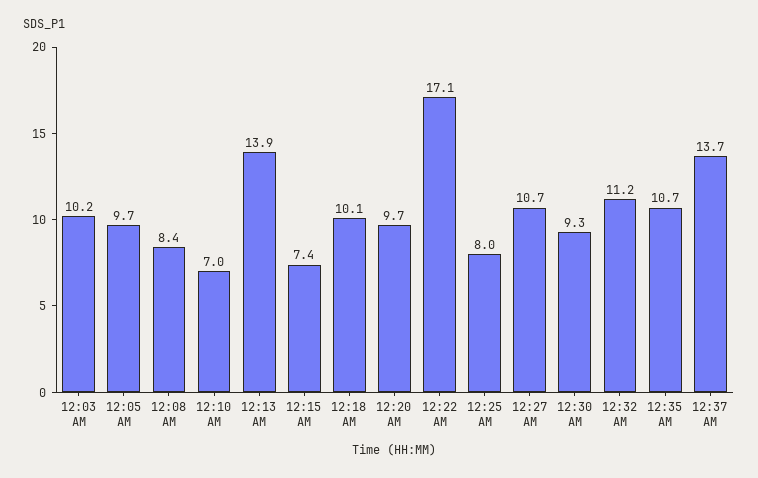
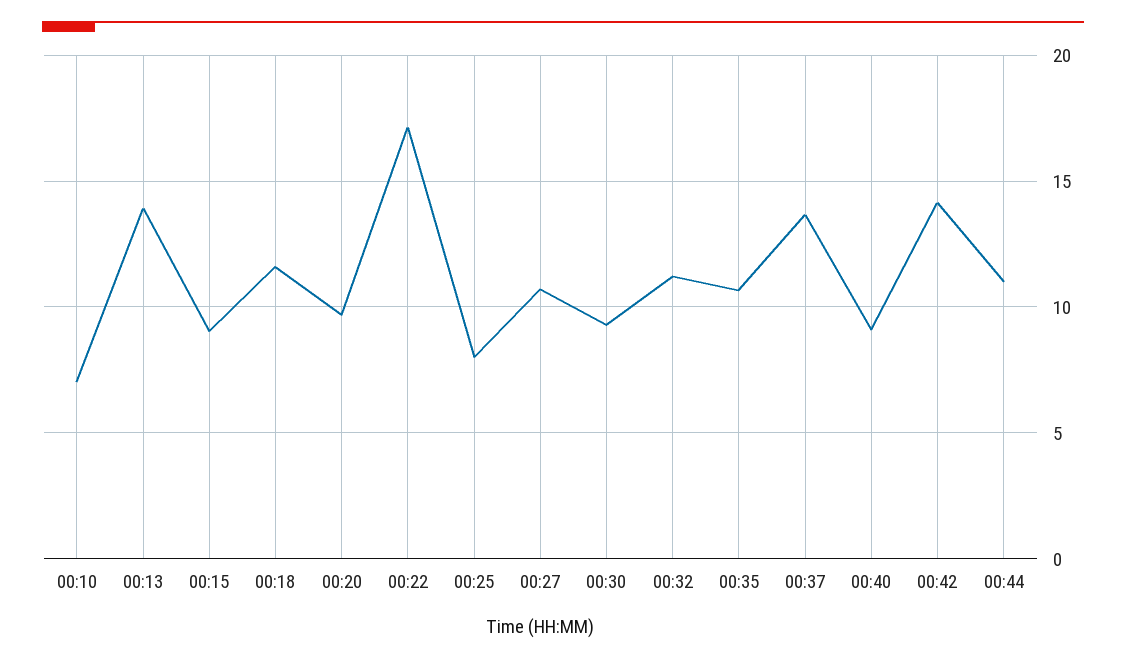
12:03 AM: 10.2 -> none
12:05 AM: 9.7 -> none
12:08 AM: 8.4 -> none
12:15 AM: 7.4 -> 9
12:18 AM: 10.1 -> 11.5
00:40: none -> 9
00:42: none -> 14
00:44: none -> 11

